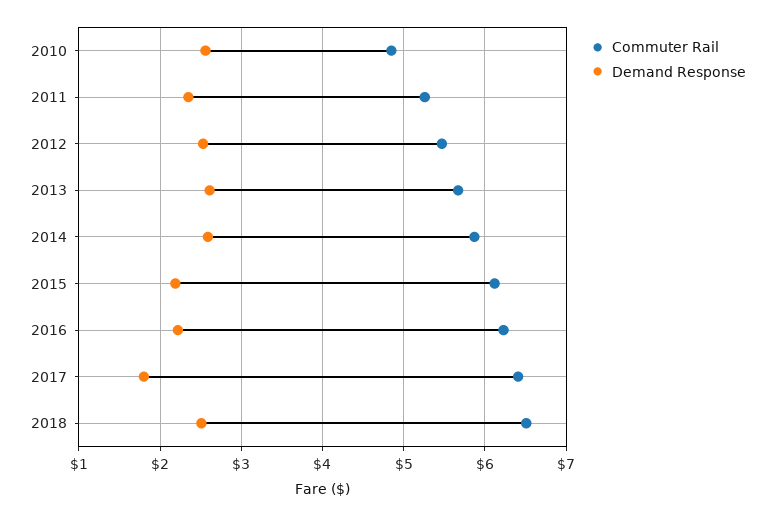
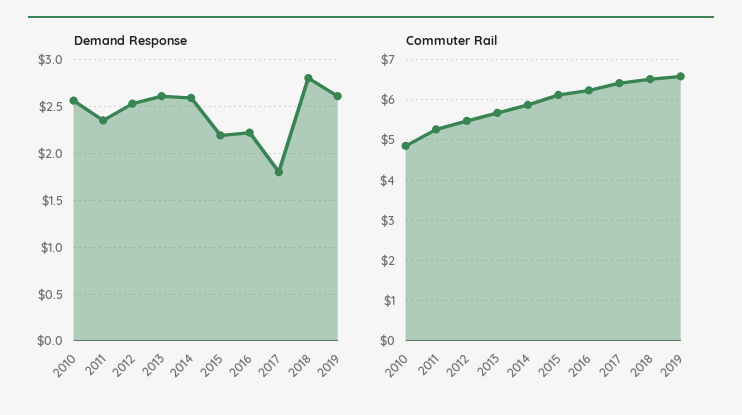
Demand Response, 2018: 2.5 -> 2.8
Demand Response, 2019: none -> 2.6
Commuter Rail, 2019: none -> 6.6

